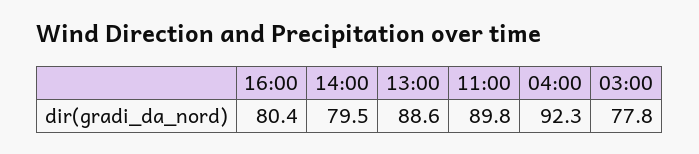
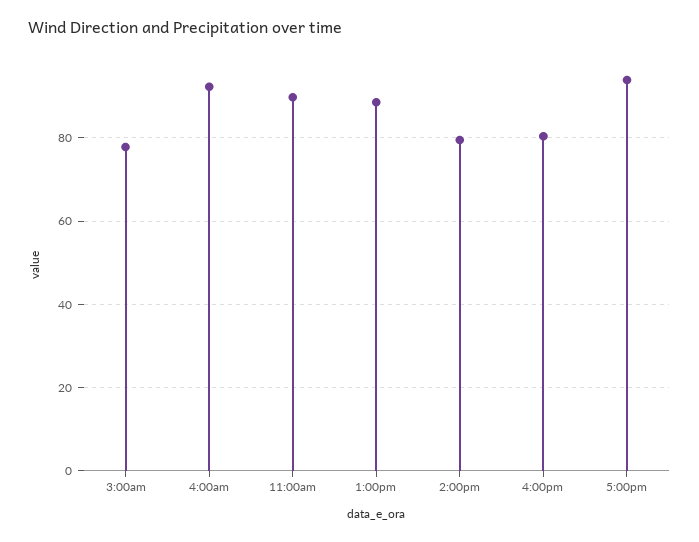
5:00pm: none -> 94

